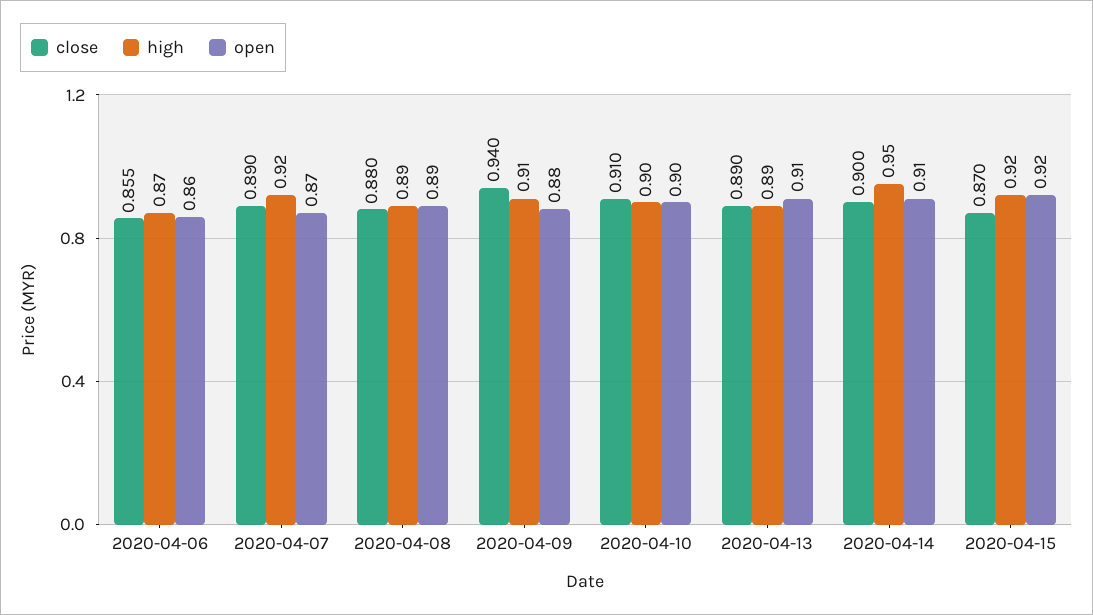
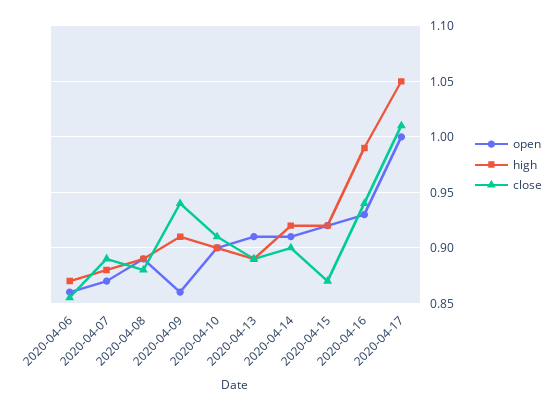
high, 2020-04-07: 0.92 -> 0.88
open, 2020-04-09: 0.88 -> 0.86
high, 2020-04-14: 0.95 -> 0.92
open, 2020-04-16: none -> 0.93
high, 2020-04-16: none -> 0.99
close, 2020-04-16: none -> 0.94
open, 2020-04-17: none -> 1
high, 2020-04-17: none -> 1.05
close, 2020-04-17: none -> 1.01

